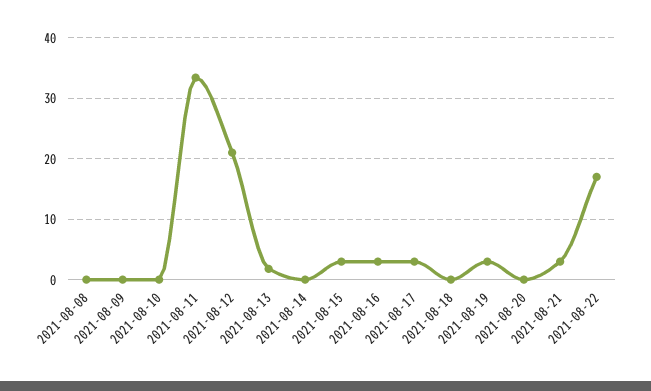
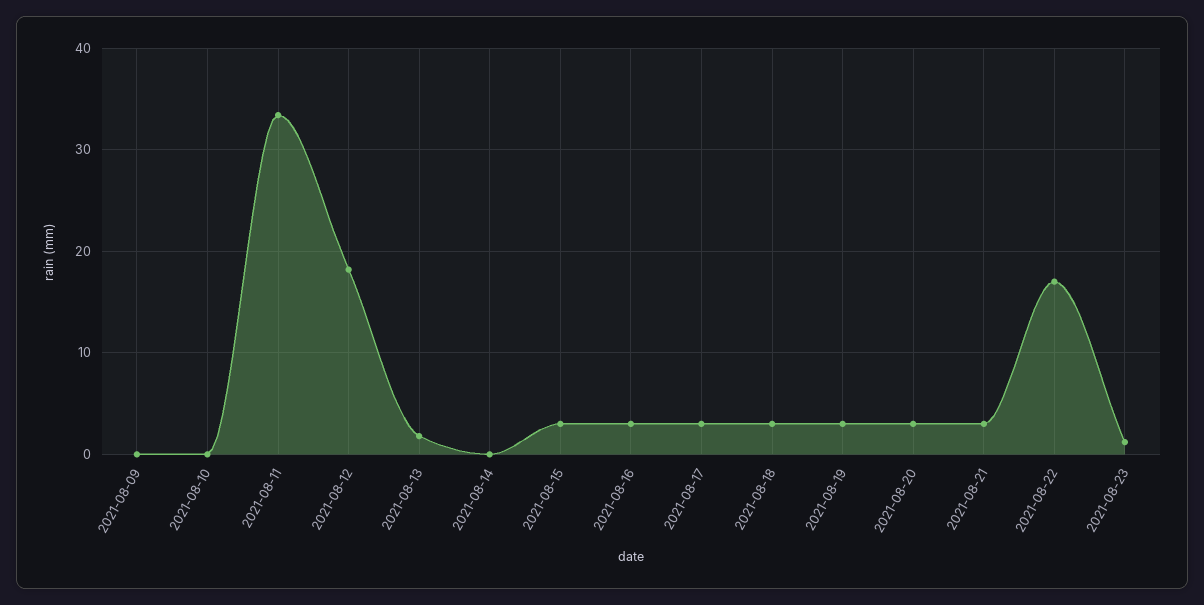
2021-08-08: 0 -> none
2021-08-12: 21 -> 18
2021-08-18: 0 -> 3
2021-08-20: 0 -> 3
2021-08-23: none -> 1

